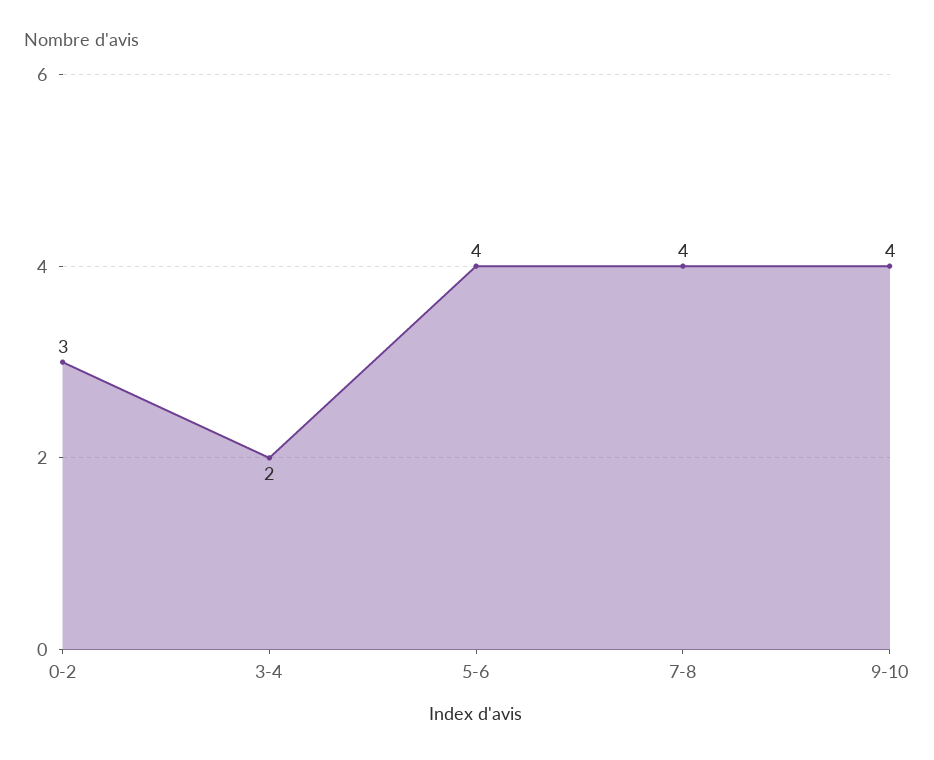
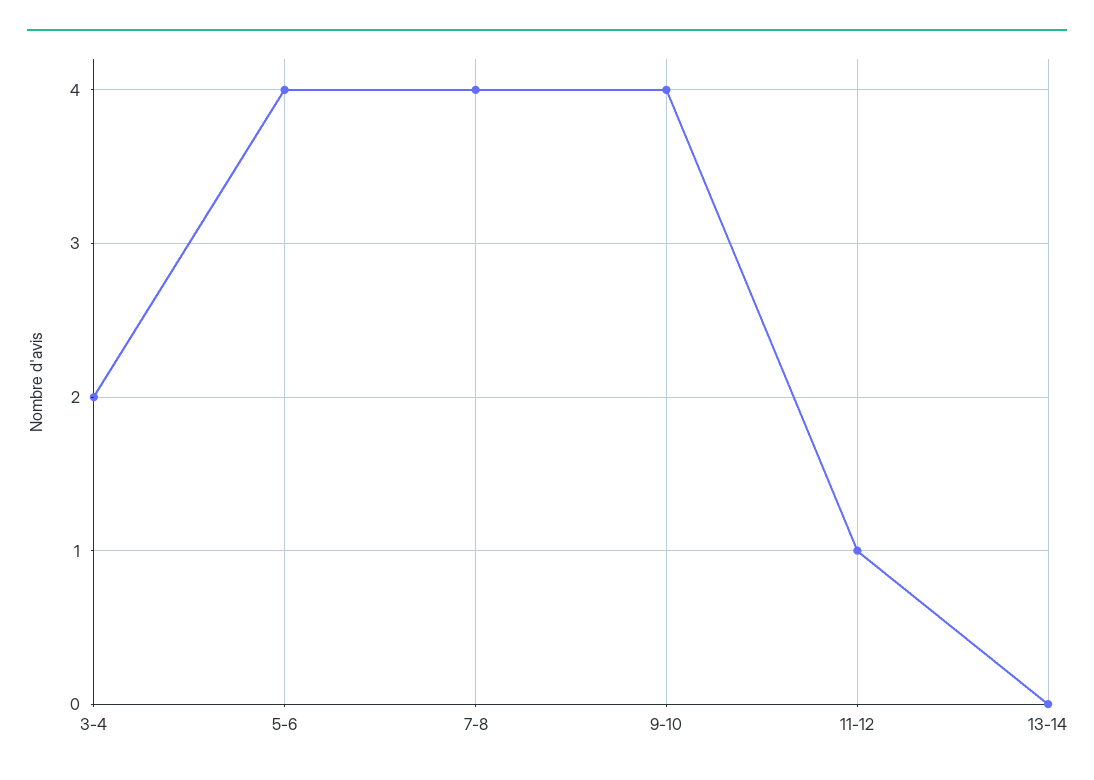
0-2: 3 -> none
11-12: none -> 1
13-14: none -> 0

